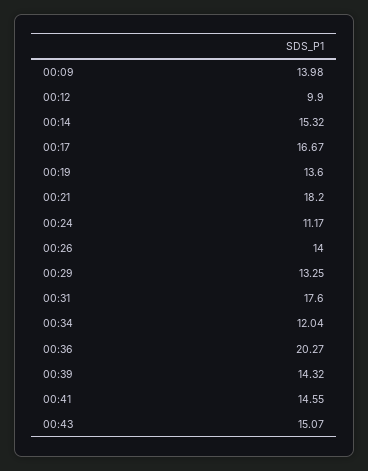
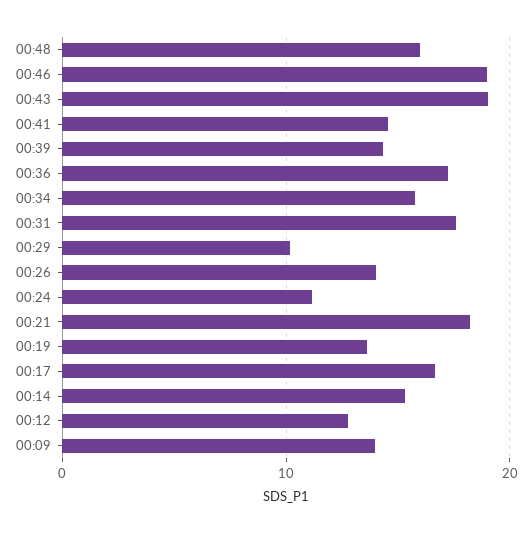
00:12: 9.9 -> 13
00:29: 13.25 -> 10
00:34: 12.04 -> 16
00:36: 20.27 -> 17
00:43: 15.07 -> 19
00:48: none -> 16
00:46: none -> 19

